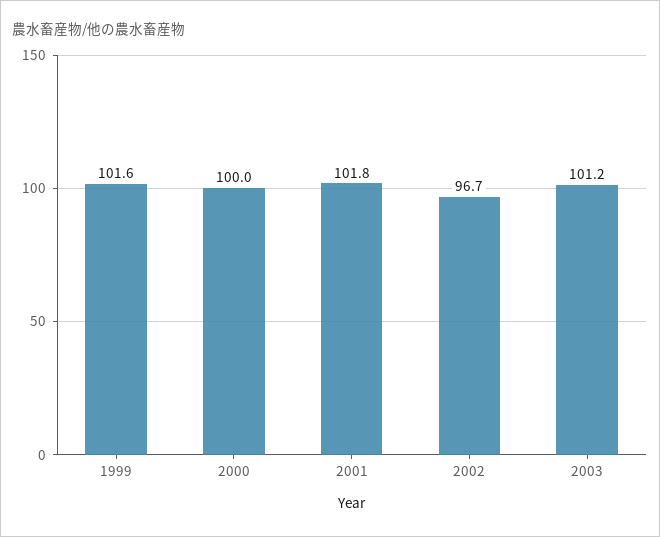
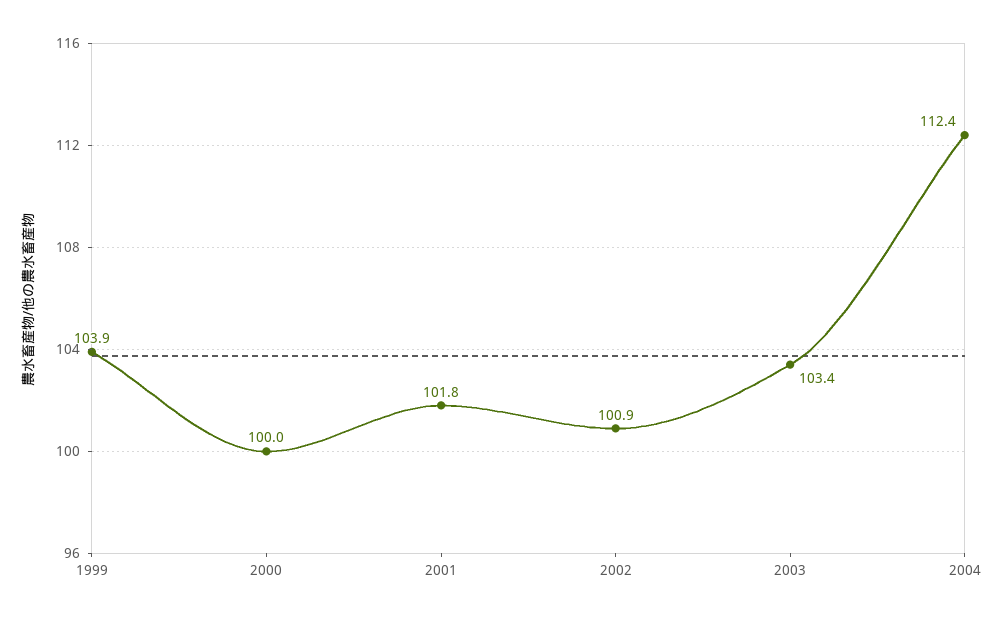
1999: 101.6 -> 103.9
2002: 96.7 -> 100.9
2003: 101.2 -> 103.4
2004: none -> 112.4

